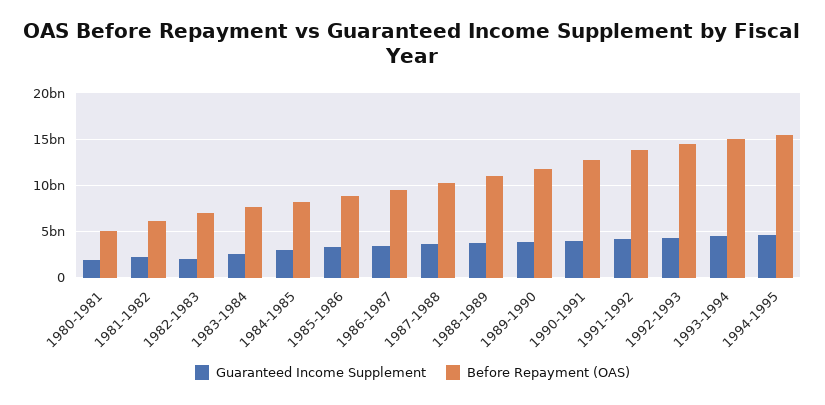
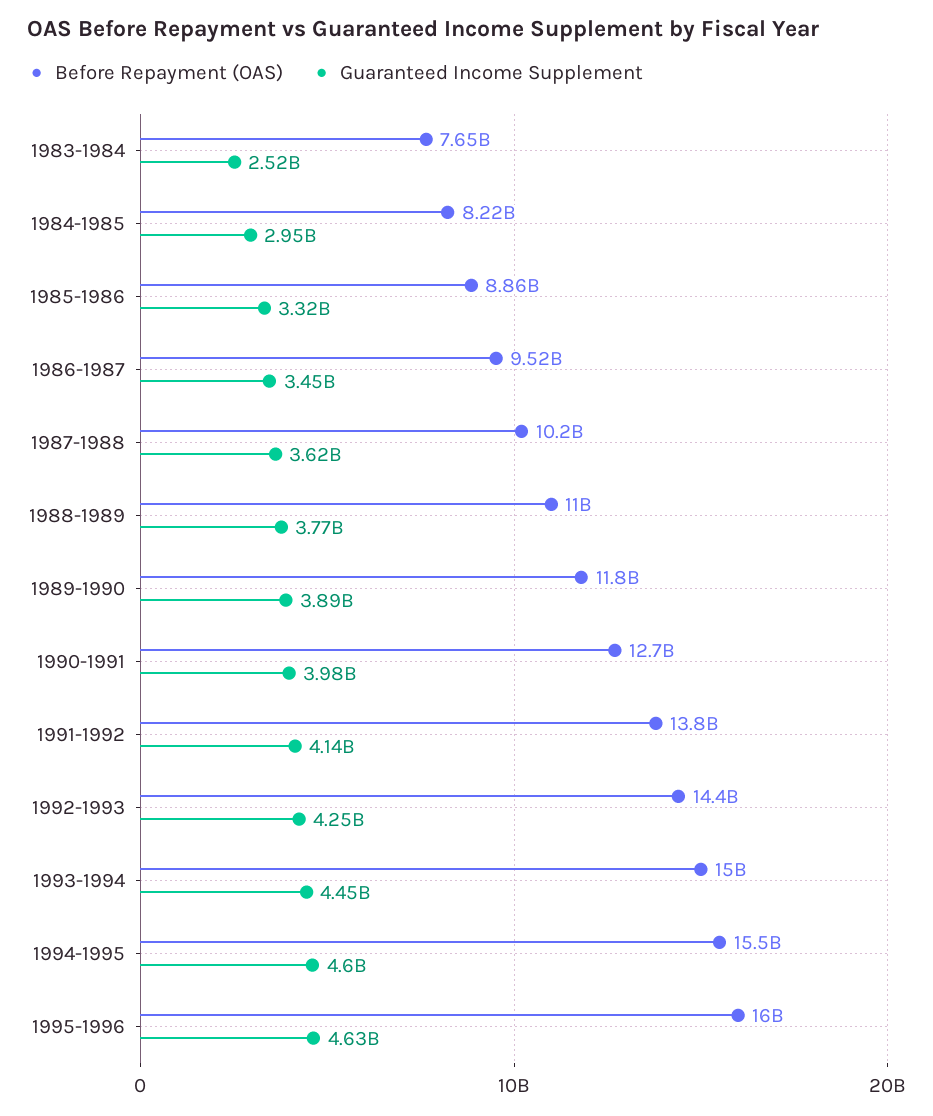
Guaranteed Income Supplement, 1980-1981: 2000000000 -> none
Before Repayment (OAS), 1980-1981: 5000000000 -> none
Guaranteed Income Supplement, 1981-1982: 2000000000 -> none
Before Repayment (OAS), 1981-1982: 6000000000 -> none
Guaranteed Income Supplement, 1982-1983: 2000000000 -> none
Before Repayment (OAS), 1982-1983: 7000000000 -> none
Before Repayment (OAS), 1995-1996: none -> 16000000000
Guaranteed Income Supplement, 1995-1996: none -> 4630000000

